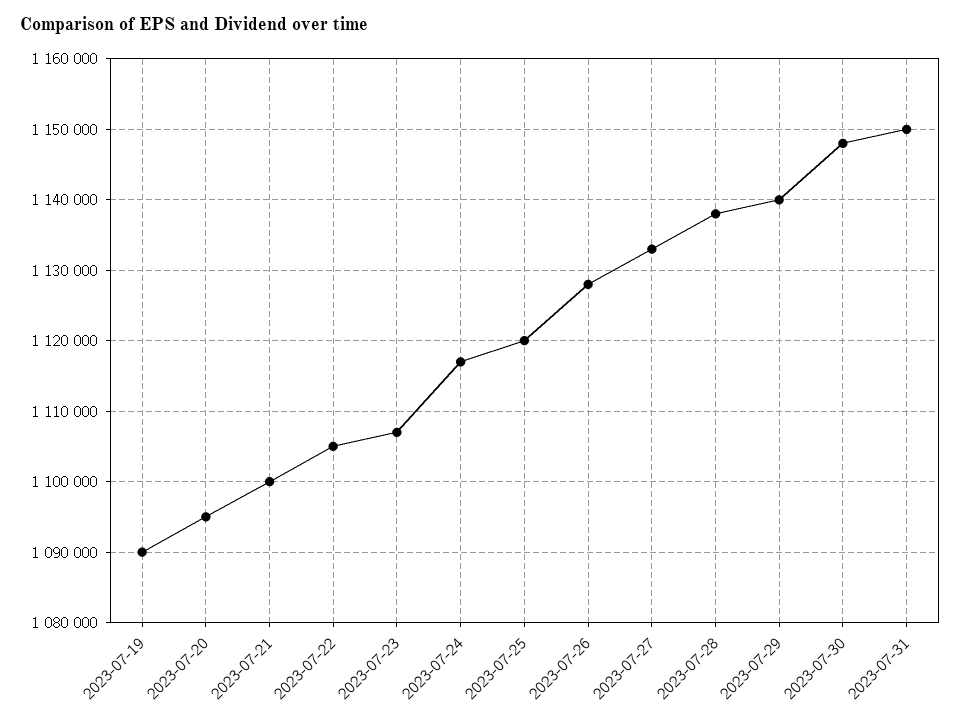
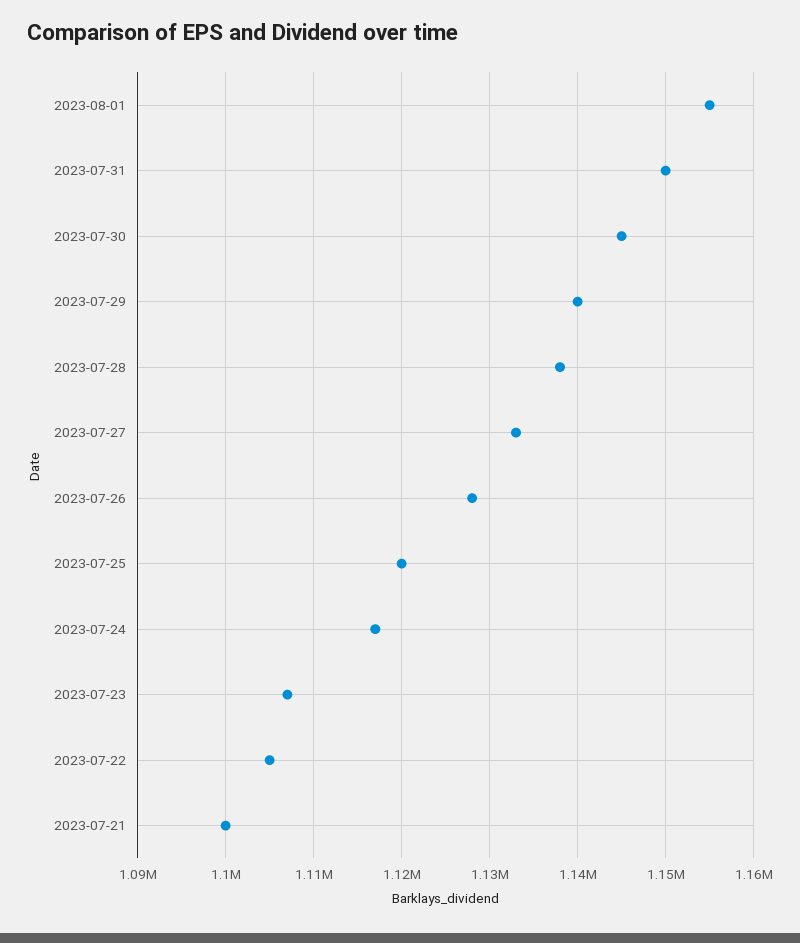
2023-07-19: 1090000 -> none
2023-07-20: 1095000 -> none
2023-07-30: 1148000 -> 1145000
2023-08-01: none -> 1155000

